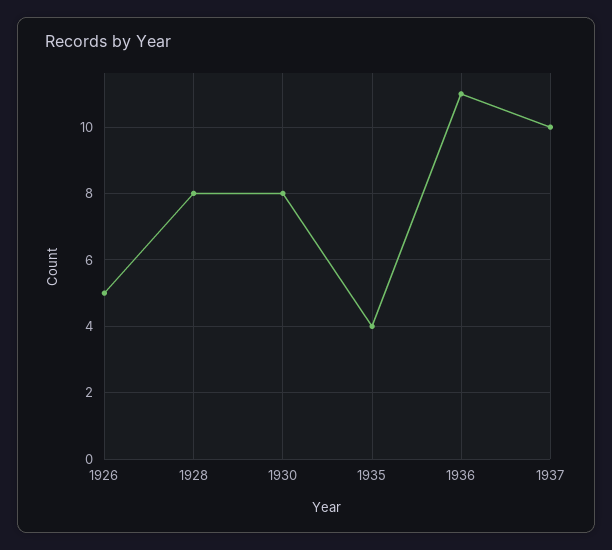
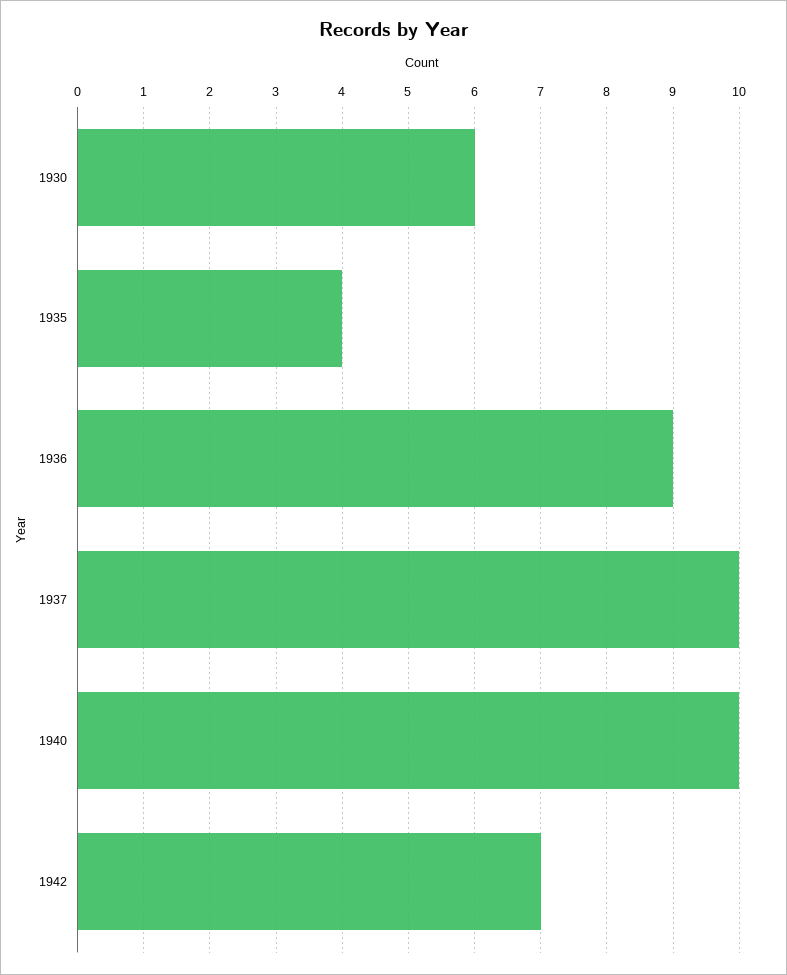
1926: 5 -> none
1928: 8 -> none
1930: 8 -> 6
1936: 11 -> 9
1940: none -> 10
1942: none -> 7

